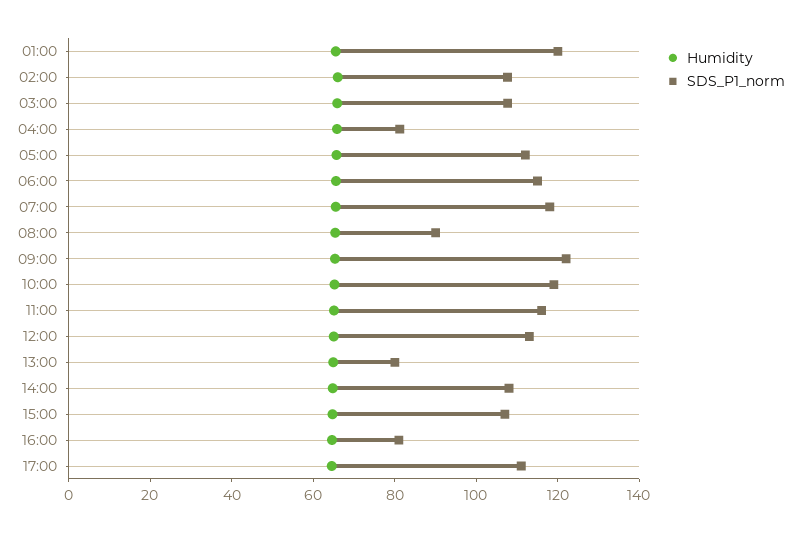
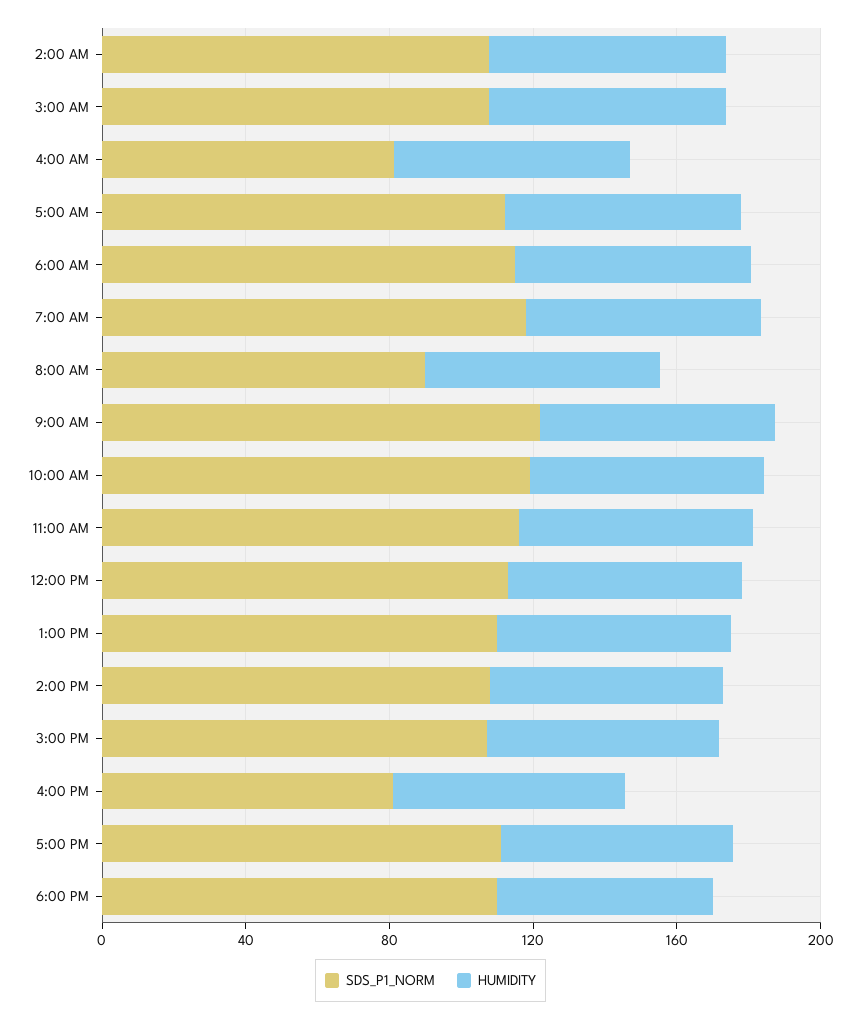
Humidity, 01:00: 65 -> none
SDS_P1_norm, 01:00: 120 -> none
SDS_P1_norm, 13:00: 80 -> 110
SDS_P1_norm, 6:00 PM: none -> 110
Humidity, 6:00 PM: none -> 60

